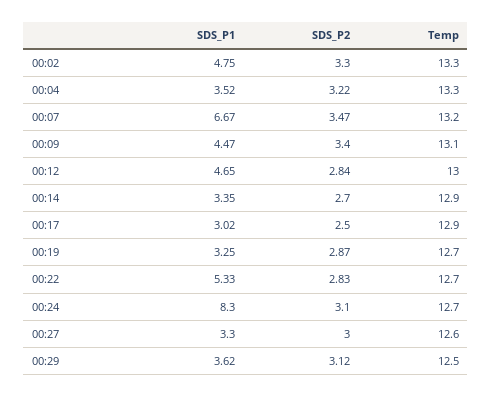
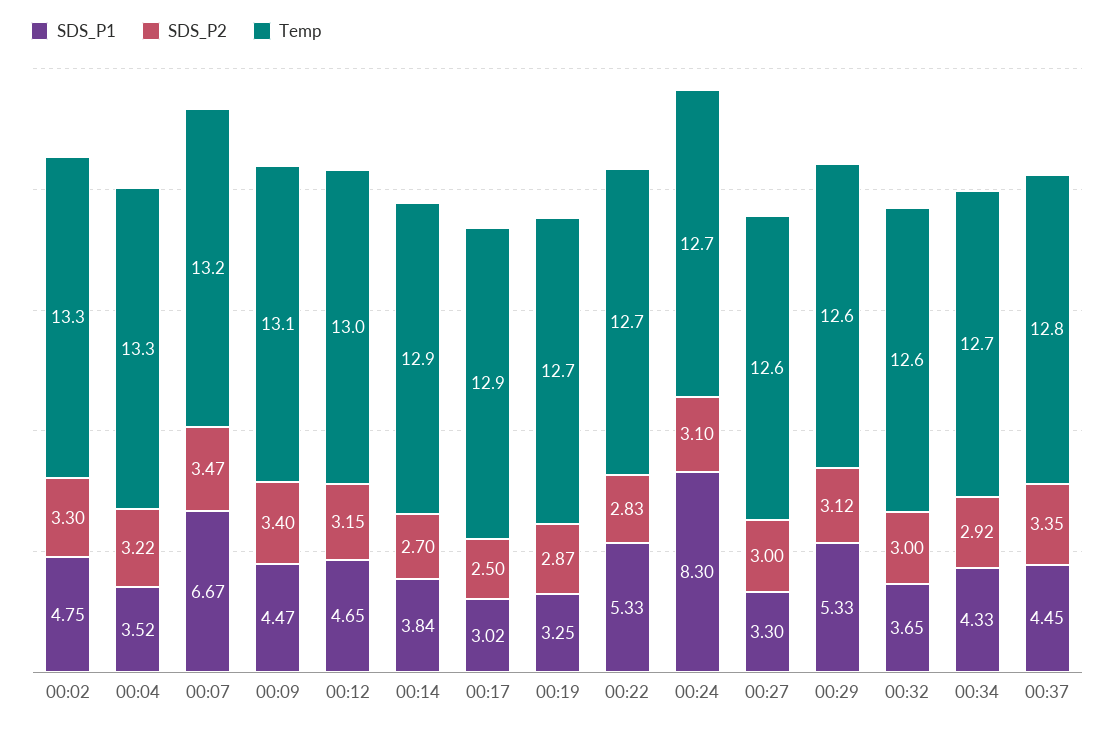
SDS_P2, 00:12: 2.84 -> 3.15
SDS_P1, 00:14: 3.35 -> 3.84
SDS_P1, 00:29: 3.62 -> 5.33
Temp, 00:29: 12.5 -> 12.6
SDS_P1, 00:32: none -> 3.65
SDS_P2, 00:32: none -> 3
Temp, 00:32: none -> 12.6
SDS_P1, 00:34: none -> 4.33
SDS_P2, 00:34: none -> 2.92
Temp, 00:34: none -> 12.7
SDS_P1, 00:37: none -> 4.45
SDS_P2, 00:37: none -> 3.35
Temp, 00:37: none -> 12.8

